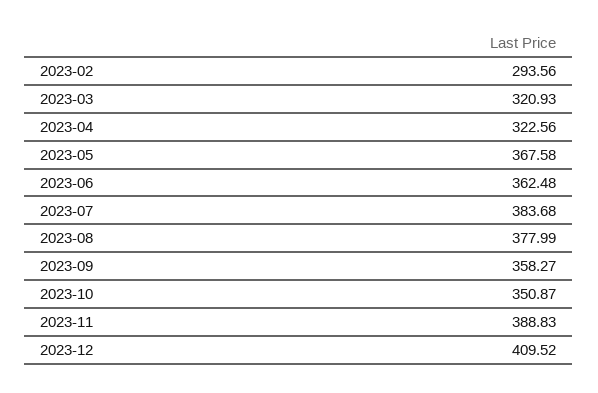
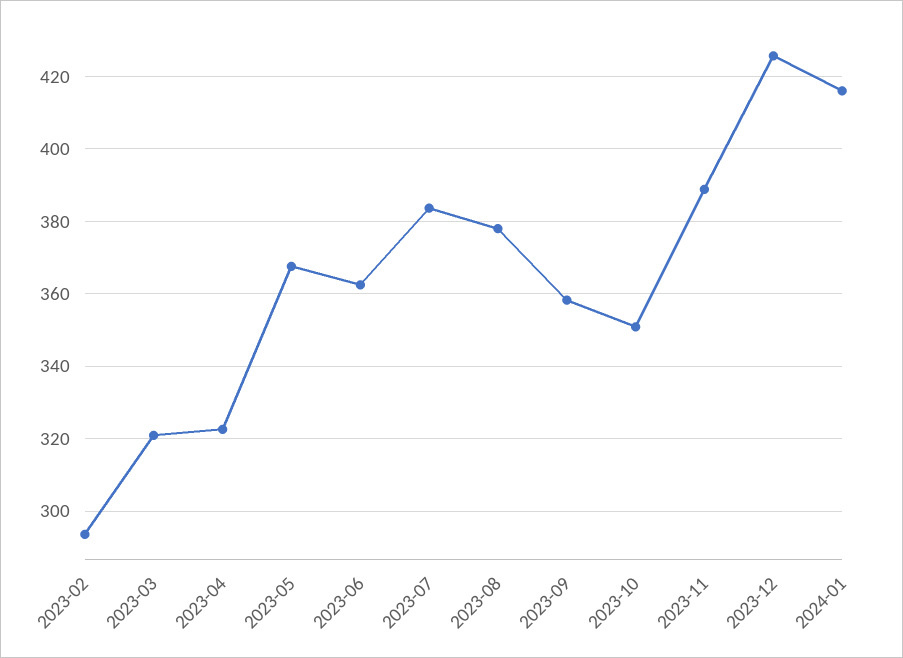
2023-12: 409.52 -> 426
2024-01: none -> 416

